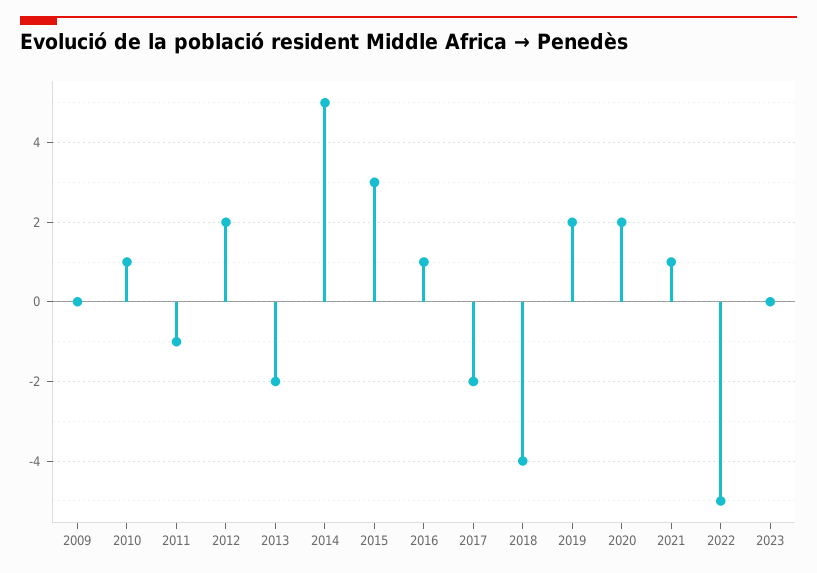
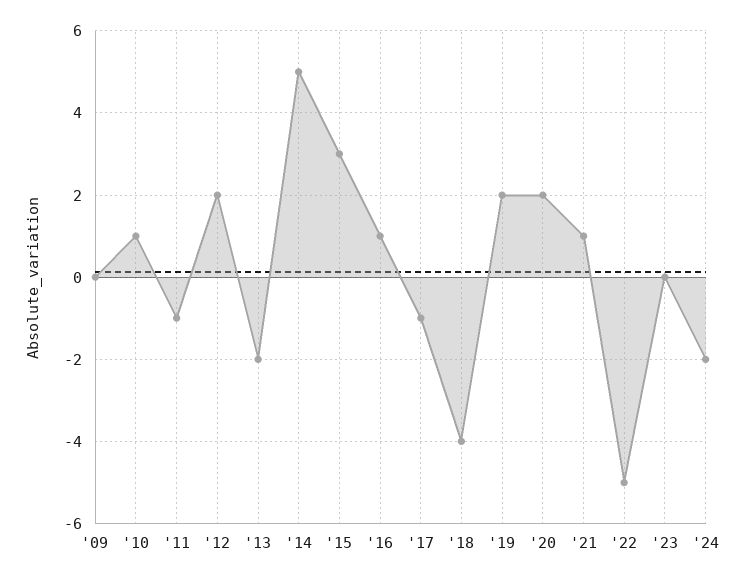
2017: -2 -> -1
'24: none -> -2

